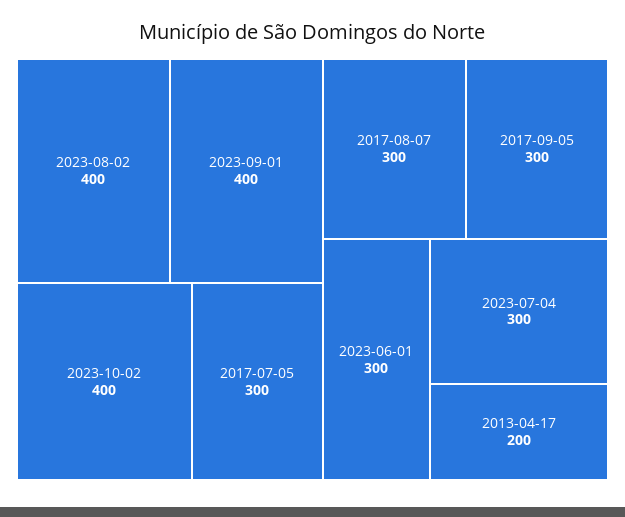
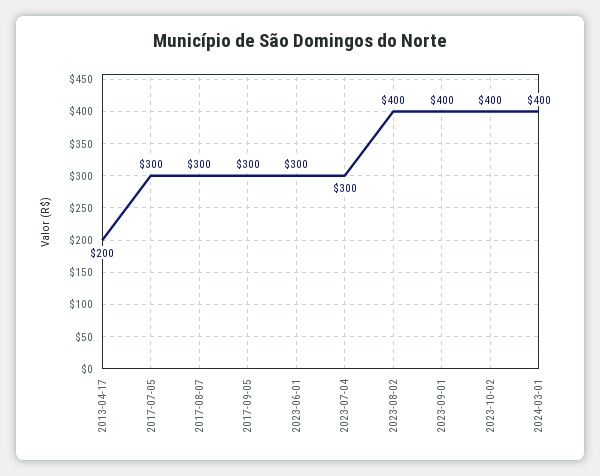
2024-03-01: none -> 400

